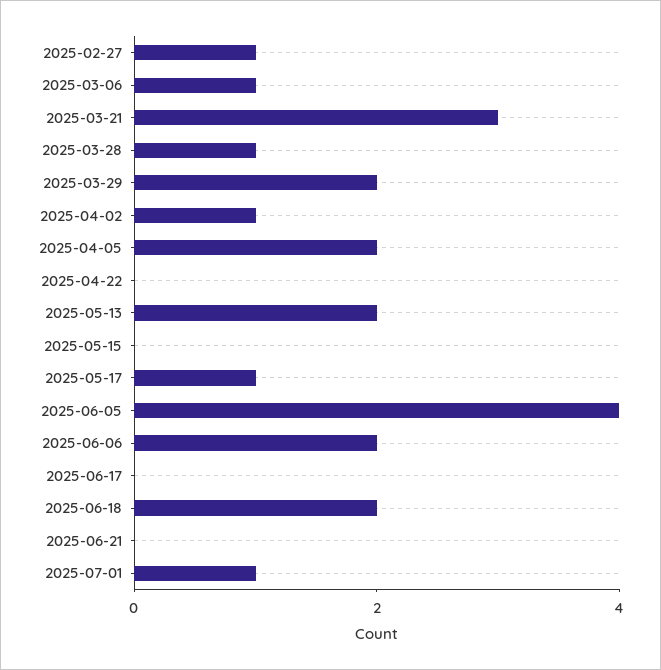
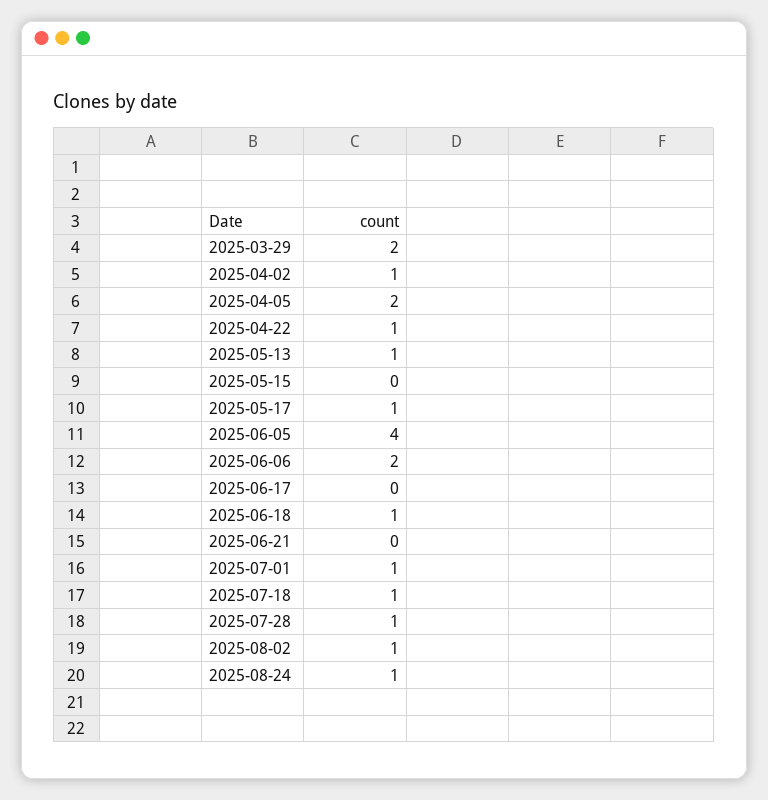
2025-02-27: 1 -> none
2025-03-06: 1 -> none
2025-03-21: 3 -> none
2025-03-28: 1 -> none
2025-04-22: 0 -> 1
2025-05-13: 2 -> 1
2025-06-18: 2 -> 1
2025-07-18: none -> 1
2025-07-28: none -> 1
2025-08-02: none -> 1
2025-08-24: none -> 1

